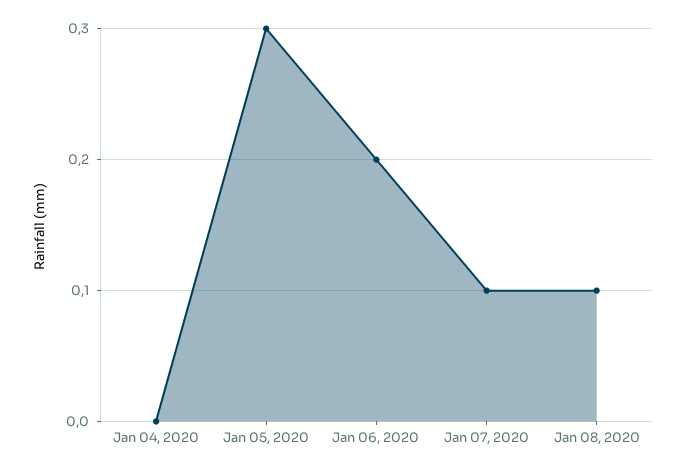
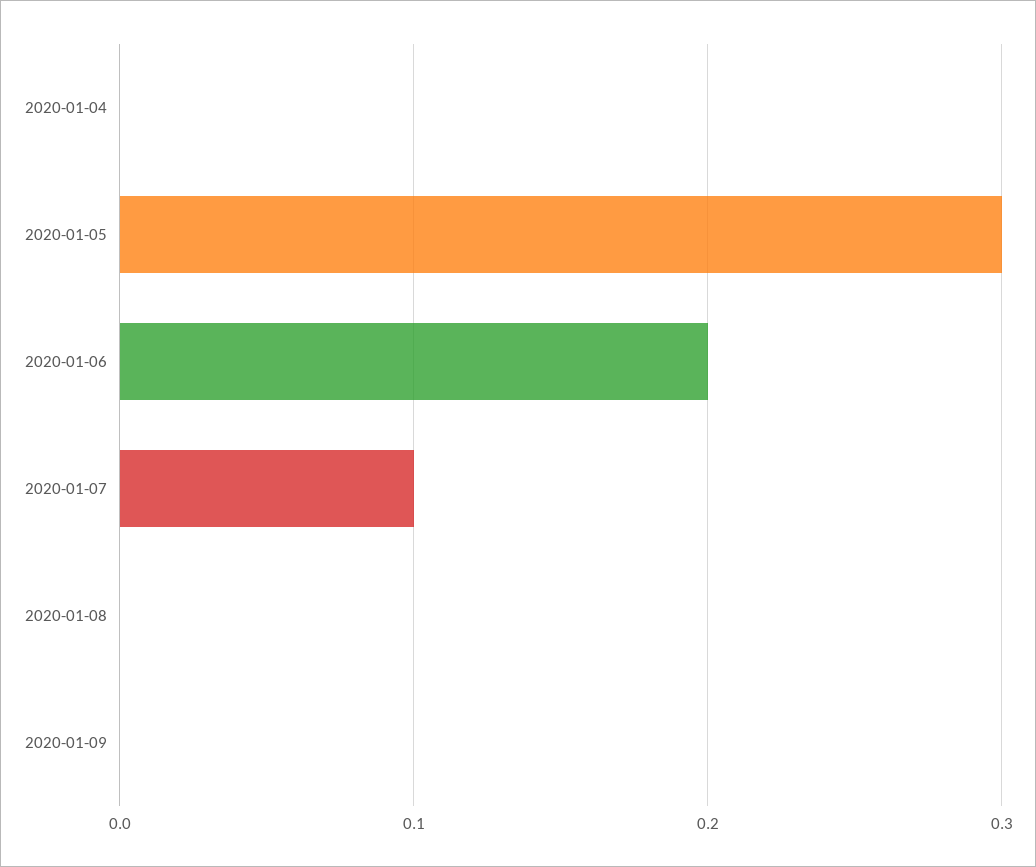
Jan 08, 2020: 0.1 -> 0
2020-01-09: none -> 0

